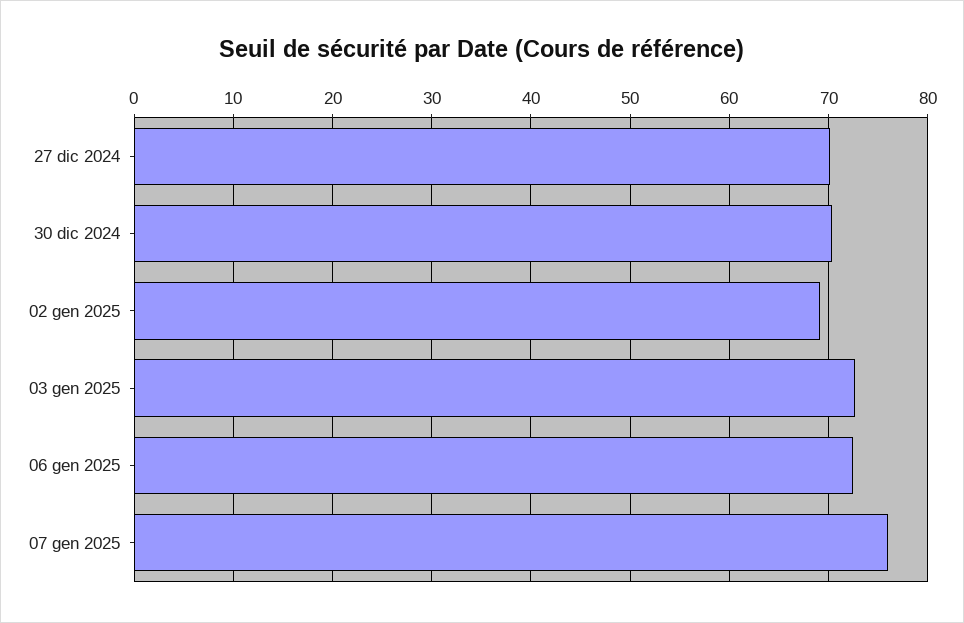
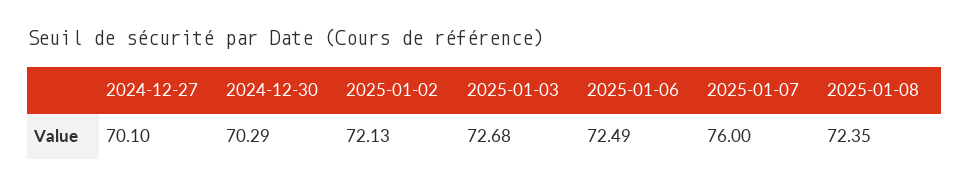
02 gen 2025: 69 -> 72.13
2025-01-08: none -> 72.35

